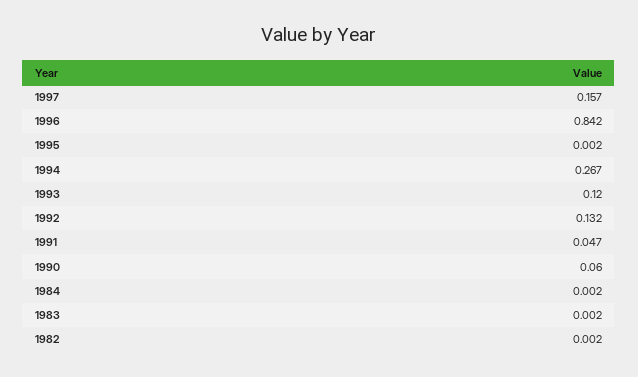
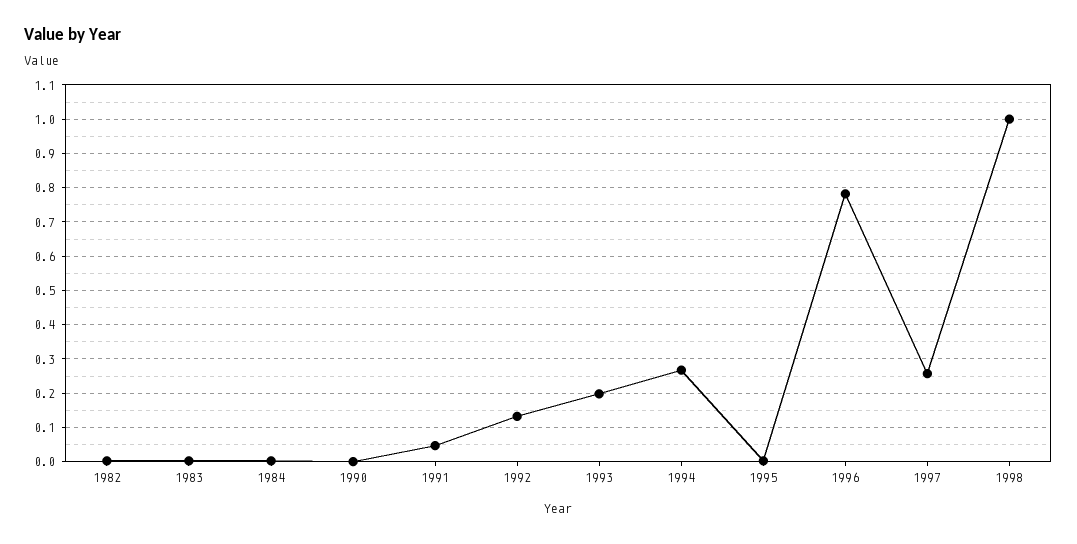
1997: 0.157 -> 0.26
1996: 0.842 -> 0.78
1993: 0.12 -> 0.2
1990: 0.06 -> 0
1998: none -> 1

